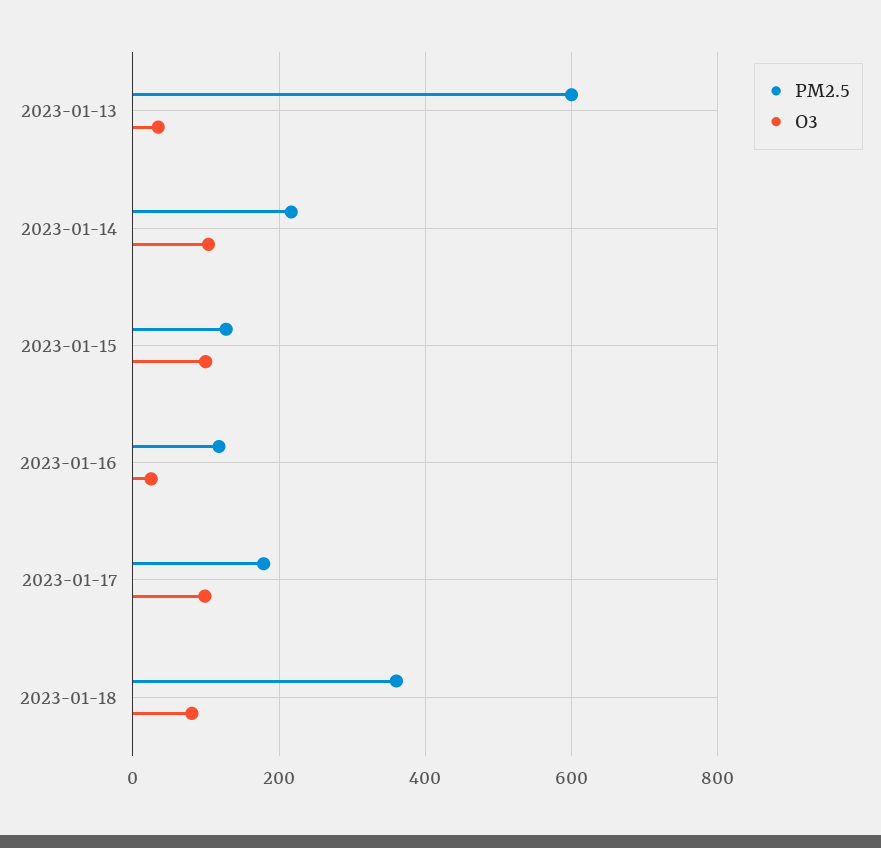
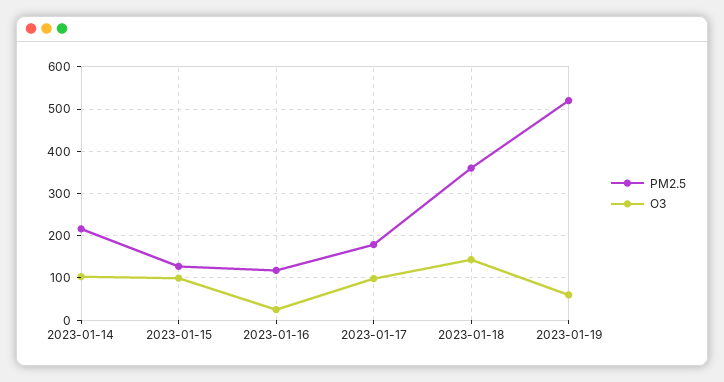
PM2.5, 2023-01-13: 600 -> none
O3, 2023-01-13: 40 -> none
O3, 2023-01-18: 80 -> 140
PM2.5, 2023-01-19: none -> 520
O3, 2023-01-19: none -> 60

